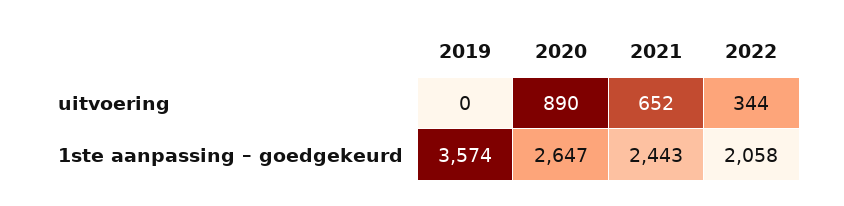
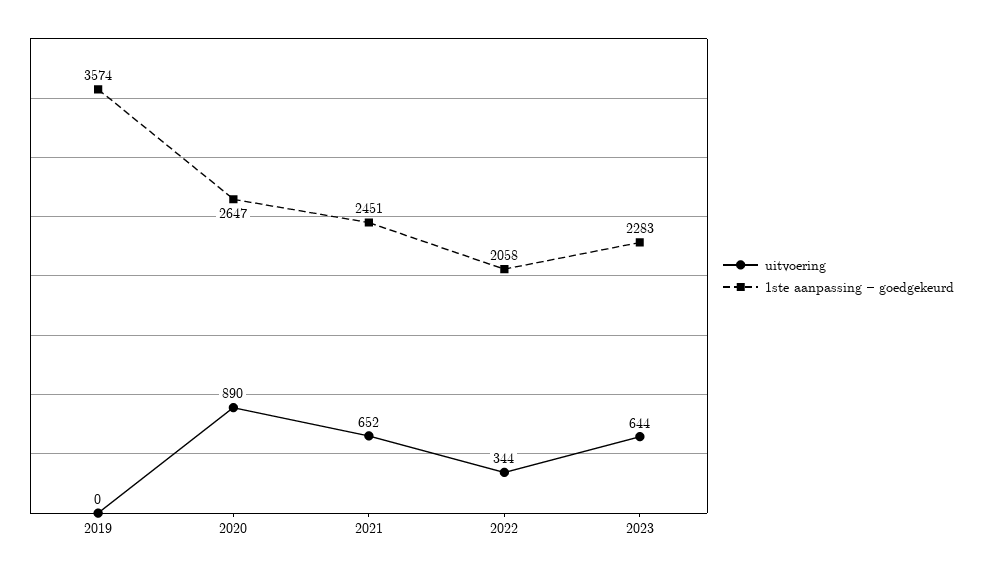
1ste aanpassing – goedgekeurd, 2021: 2443 -> 2451
uitvoering, 2023: none -> 644
1ste aanpassing – goedgekeurd, 2023: none -> 2283

